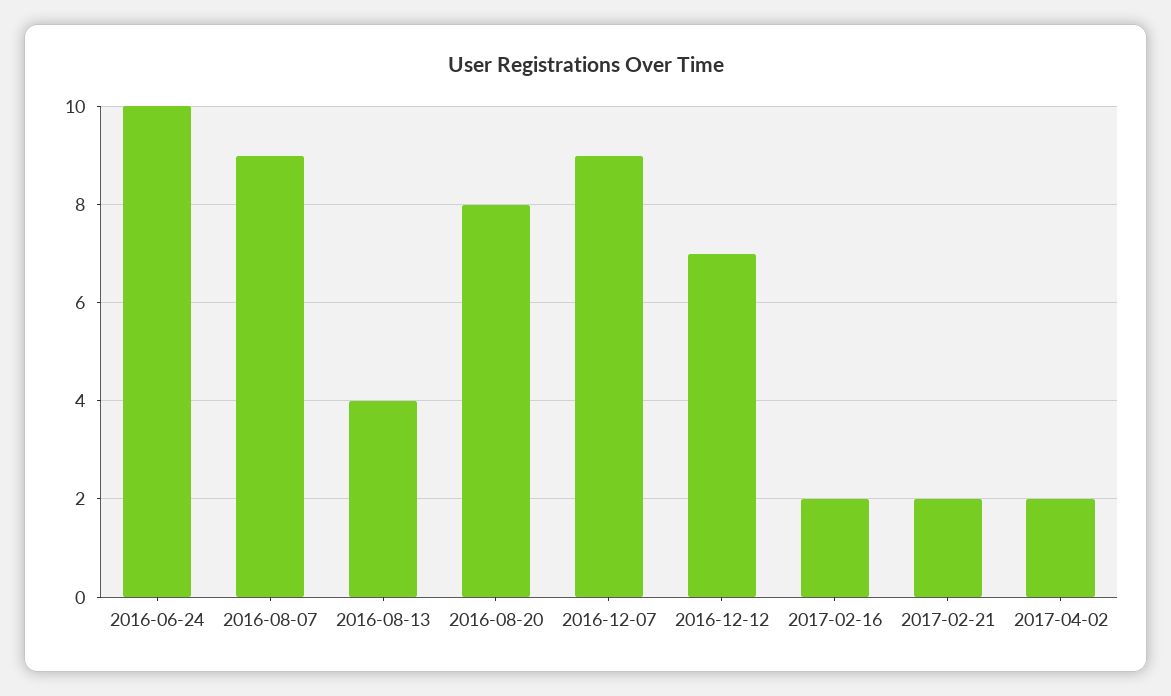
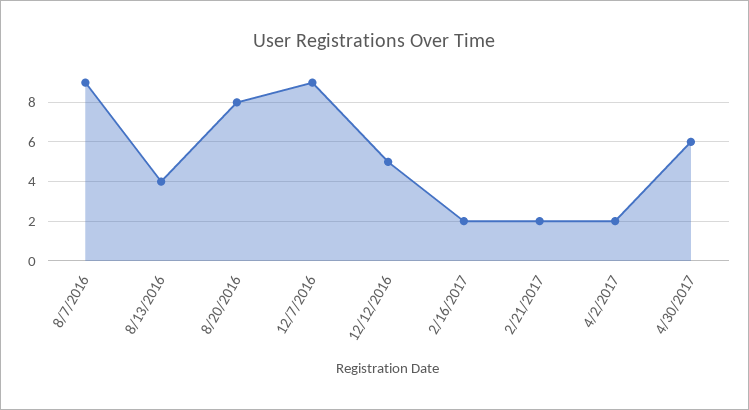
2016-06-24: 10 -> none
2016-12-12: 7 -> 5
4/30/2017: none -> 6

